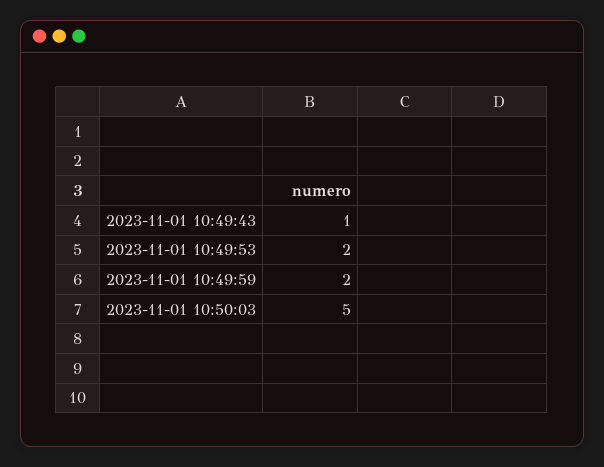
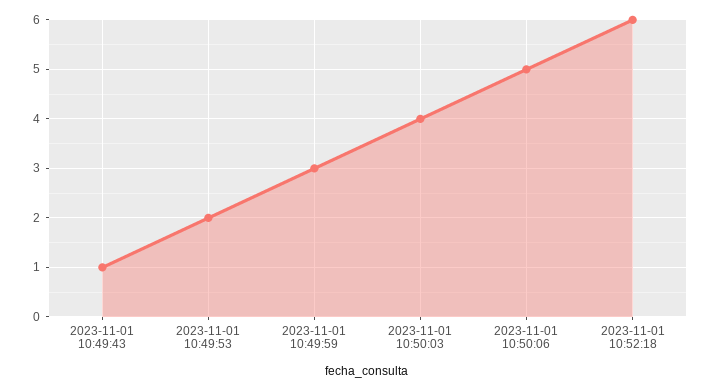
2023-11-01 10:49:59: 2 -> 3
2023-11-01 10:50:03: 5 -> 4
2023-11-01 10:50:06: none -> 5
2023-11-01 10:52:18: none -> 6

